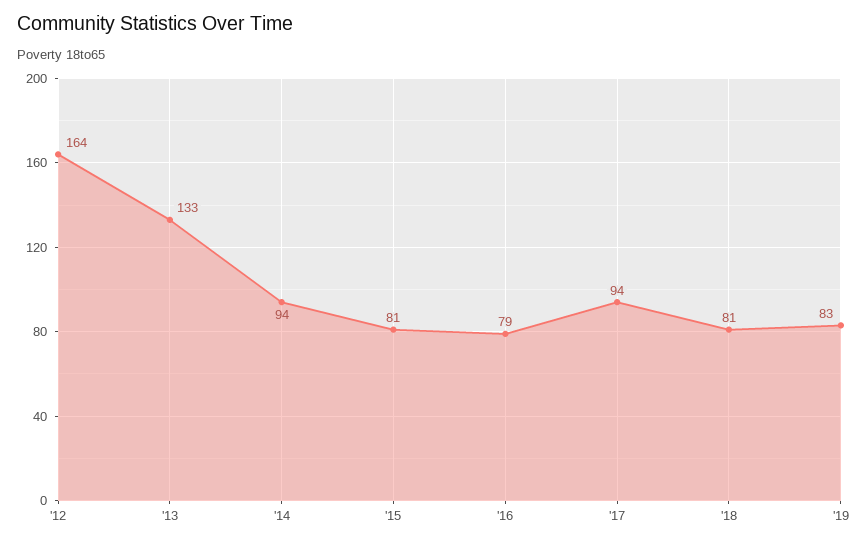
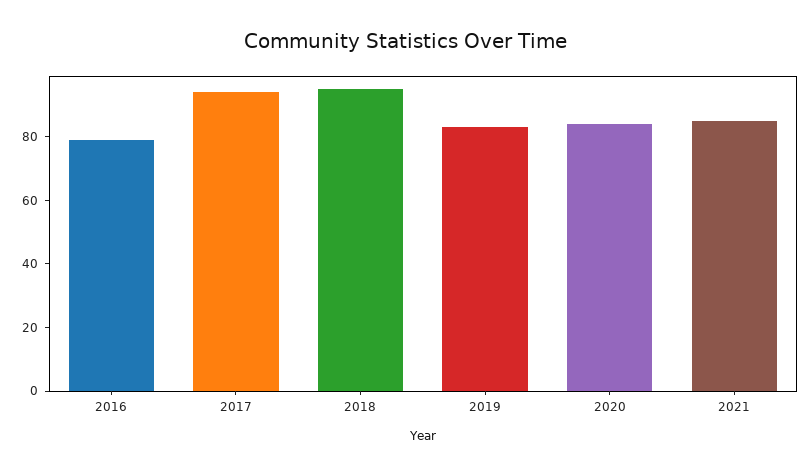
'12: 164 -> none
'13: 133 -> none
'14: 94 -> none
'15: 81 -> none
'18: 81 -> 95
2020: none -> 85
2021: none -> 85

